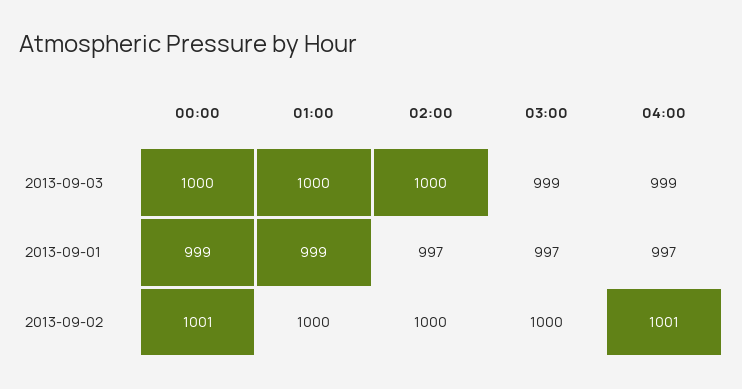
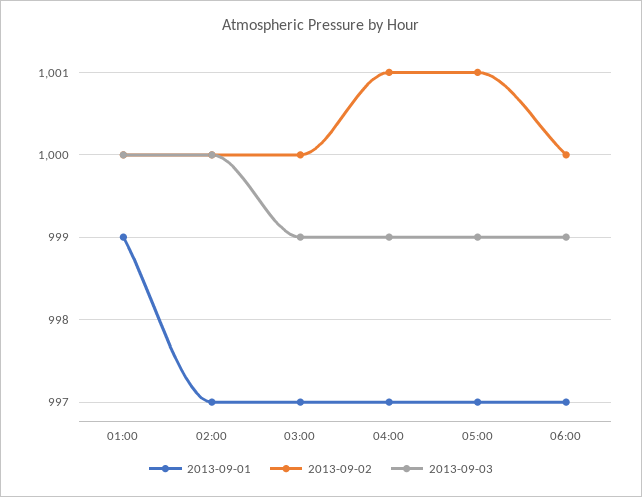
2013-09-03, 00:00: 1000 -> none
2013-09-01, 00:00: 999 -> none
2013-09-02, 00:00: 1001 -> none
2013-09-01, 05:00: none -> 997
2013-09-02, 05:00: none -> 1001
2013-09-03, 05:00: none -> 999
2013-09-01, 06:00: none -> 997
2013-09-02, 06:00: none -> 1000
2013-09-03, 06:00: none -> 999

